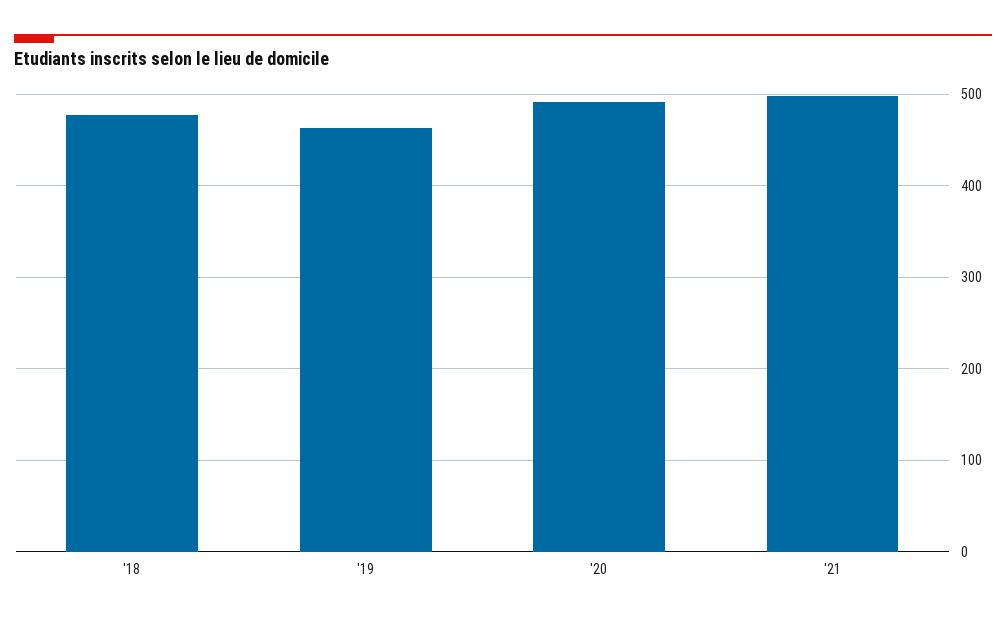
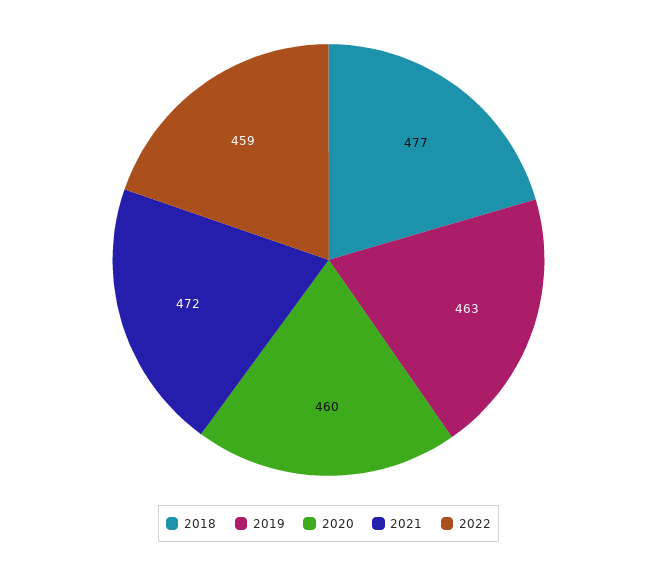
'20: 490 -> 460
'21: 500 -> 472
2022: none -> 459

